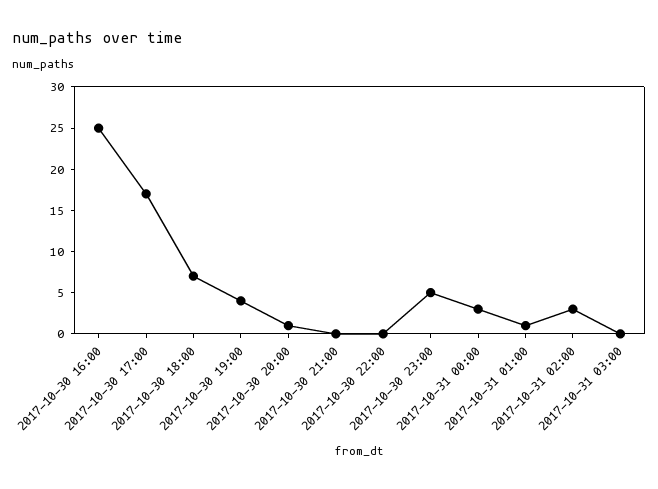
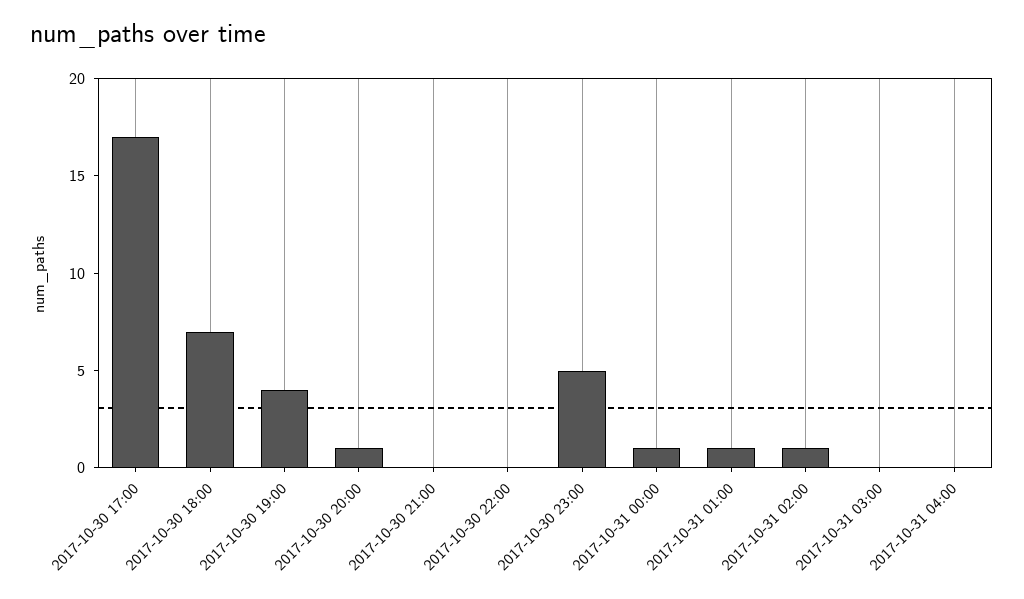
2017-10-30 16:00: 25 -> none
2017-10-31 00:00: 3 -> 1
2017-10-31 02:00: 3 -> 1
2017-10-31 04:00: none -> 0

